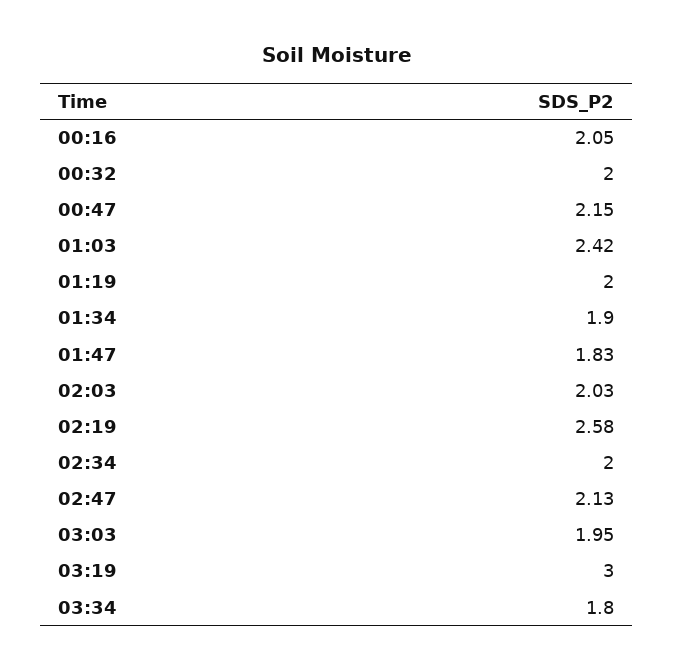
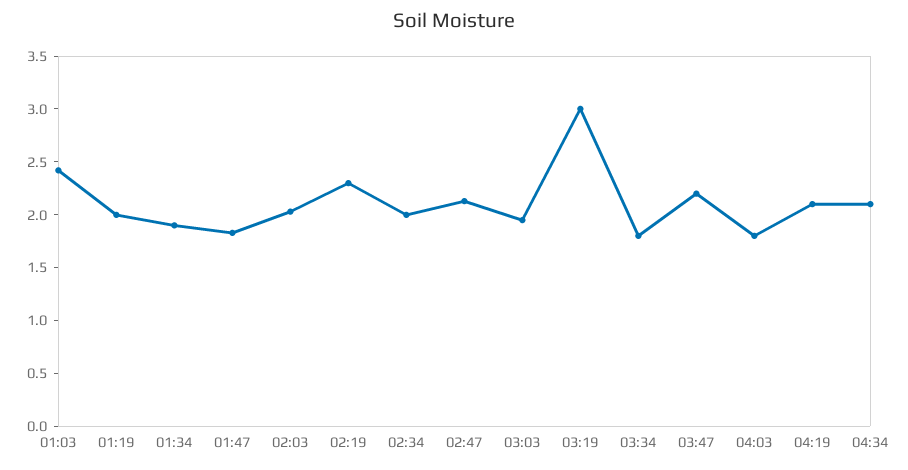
00:16: 2.05 -> none
00:32: 2 -> none
00:47: 2.15 -> none
02:19: 2.58 -> 2.3
03:47: none -> 2.2
04:03: none -> 1.8
04:19: none -> 2.1
04:34: none -> 2.1

